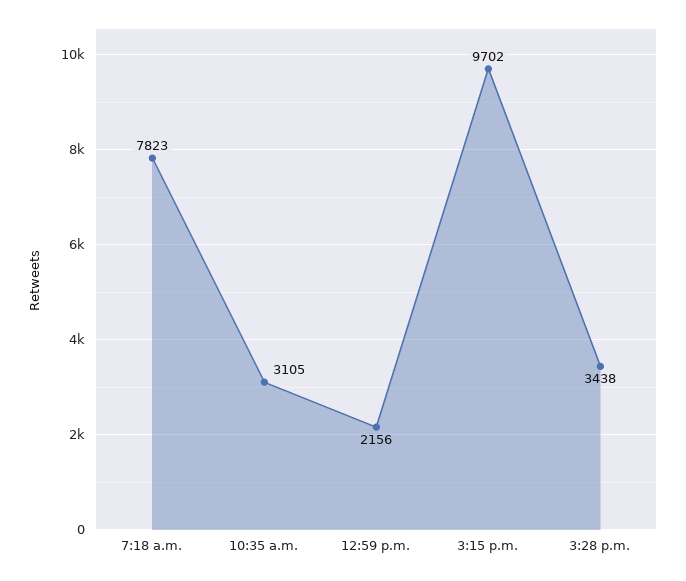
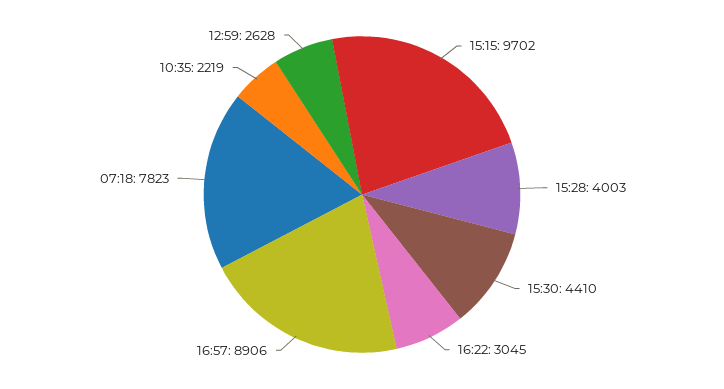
10:35 a.m.: 3105 -> 2219
12:59 p.m.: 2156 -> 2628
3:28 p.m.: 3438 -> 4003
15:30: none -> 4410
16:22: none -> 3045
16:57: none -> 8906

